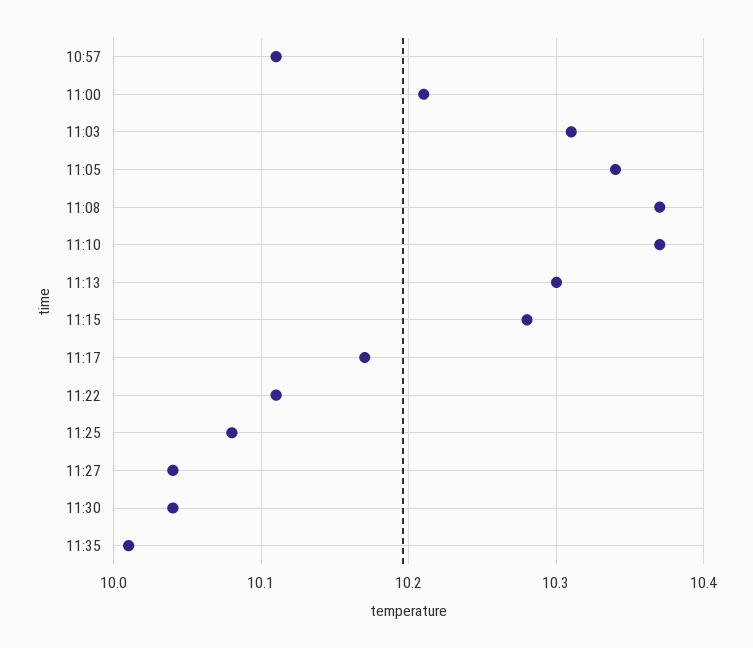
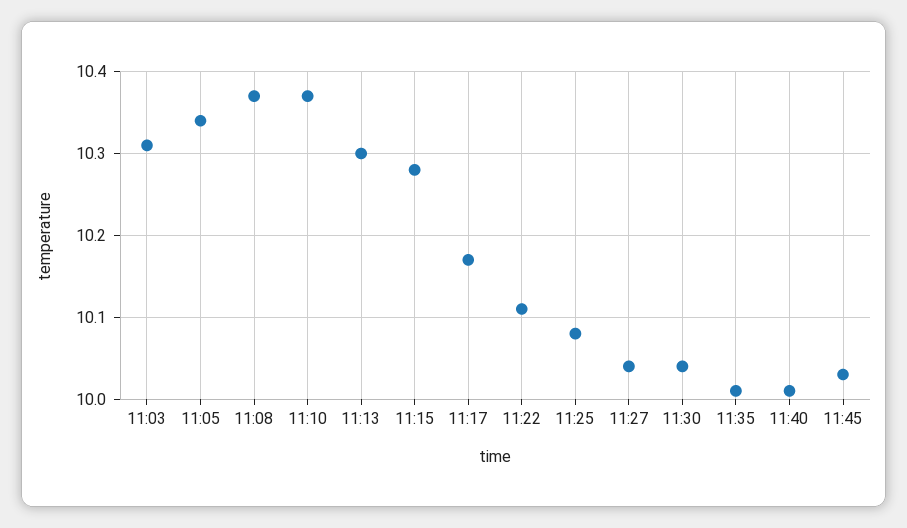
10:57: 10.11 -> none
11:00: 10.21 -> none
11:40: none -> 10.01
11:45: none -> 10.03

